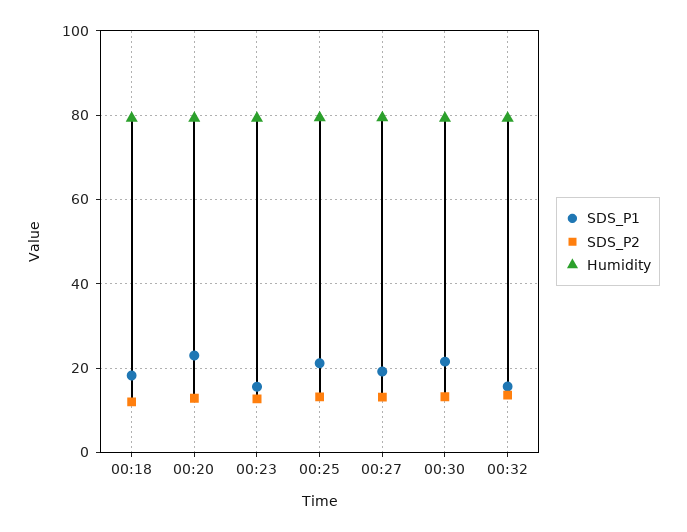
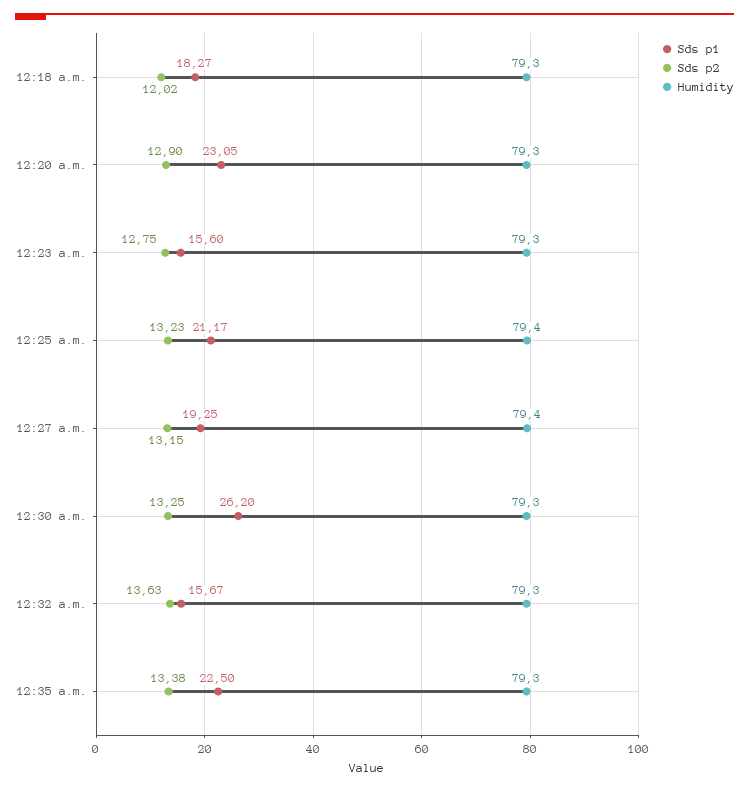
SDS_P1, 00:30: 22 -> 26.2
SDS_P1, 12:35 a.m.: none -> 22.5
SDS_P2, 12:35 a.m.: none -> 13.38
Humidity, 12:35 a.m.: none -> 79.3

